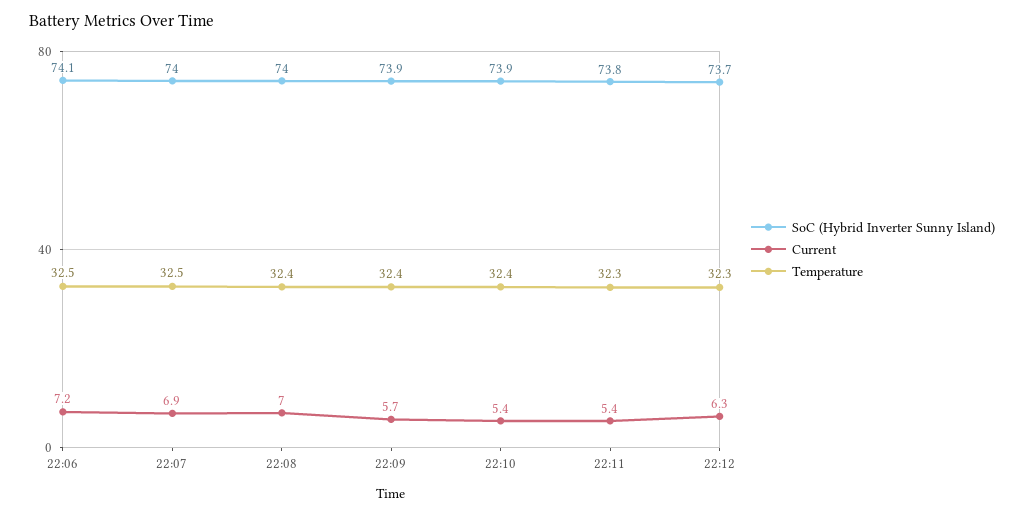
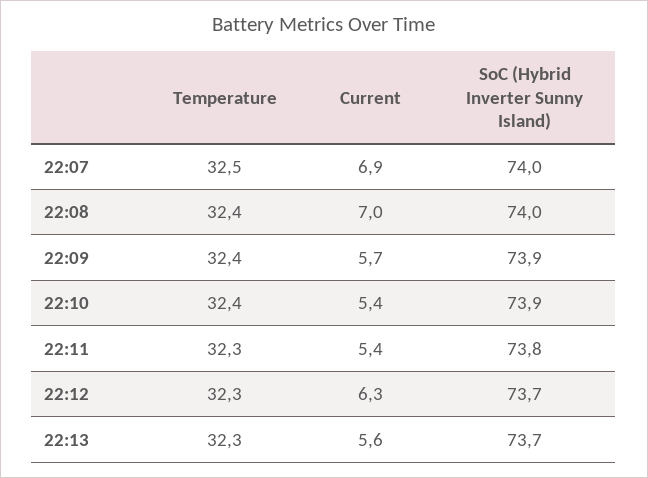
SoC (Hybrid Inverter Sunny Island), 22:06: 74.1 -> none
Current, 22:06: 7.2 -> none
Temperature, 22:06: 32.5 -> none
Temperature, 22:13: none -> 32.3
Current, 22:13: none -> 5.6
SoC (Hybrid Inverter Sunny Island), 22:13: none -> 73.7

